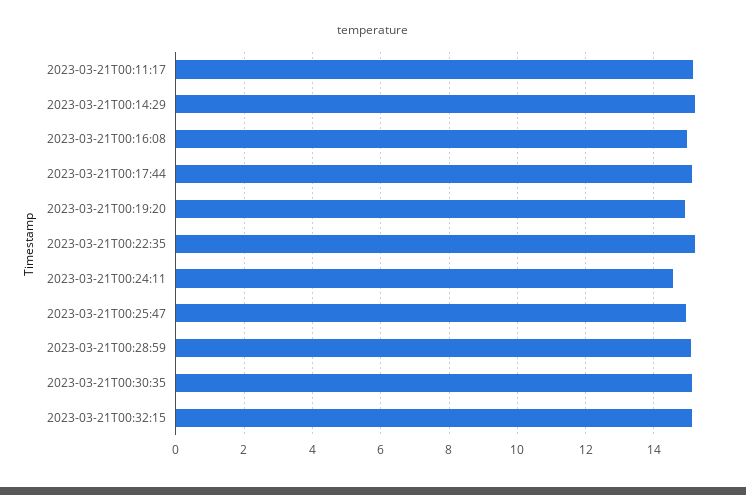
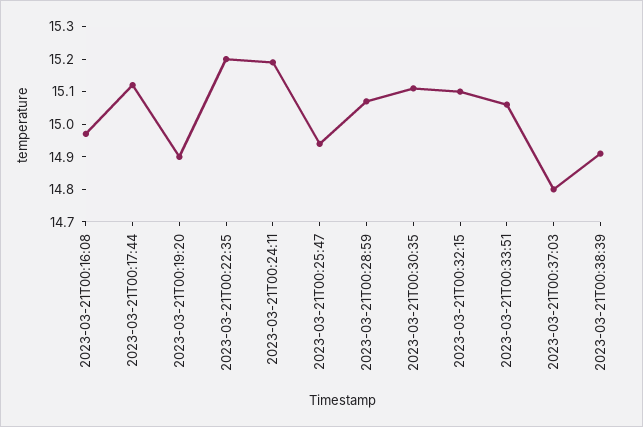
2023-03-21T00:11:17: 15.2 -> none
2023-03-21T00:14:29: 15.2 -> none
2023-03-21T00:24:11: 14.6 -> 15.2
2023-03-21T00:33:51: none -> 15.05
2023-03-21T00:37:03: none -> 14.8
2023-03-21T00:38:39: none -> 14.9

